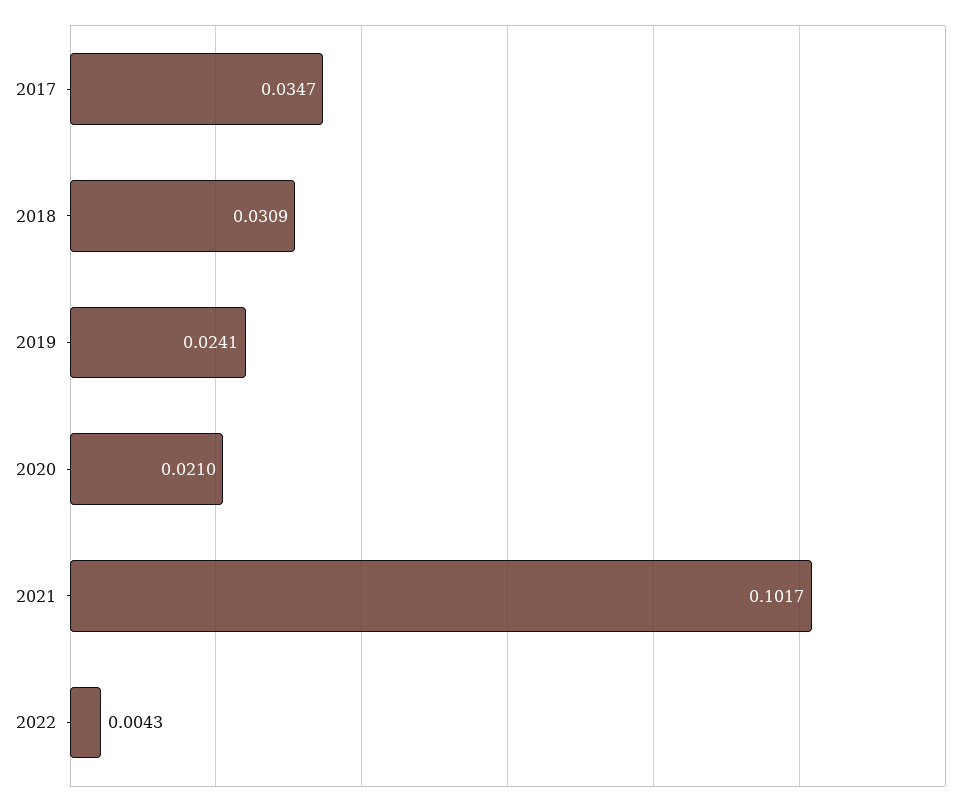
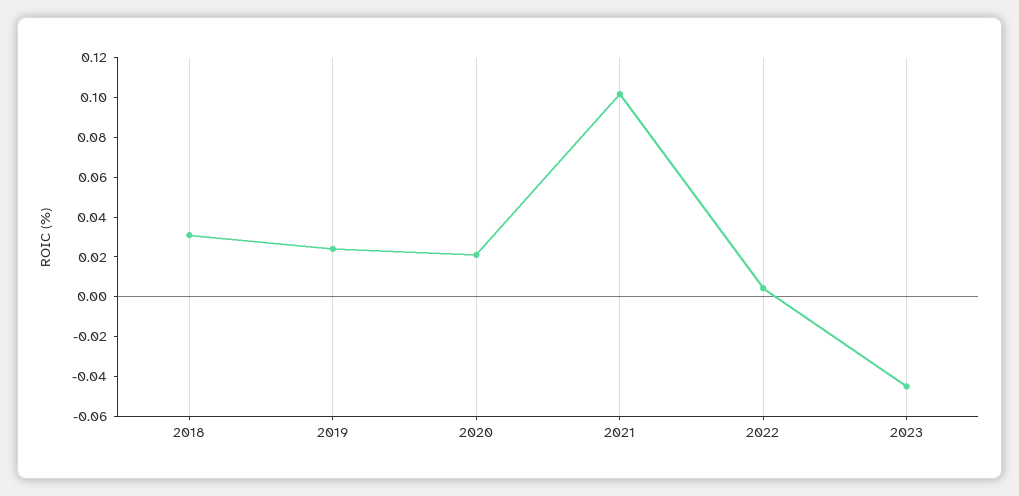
2017: 0.0347 -> none
2023: none -> -0.045

